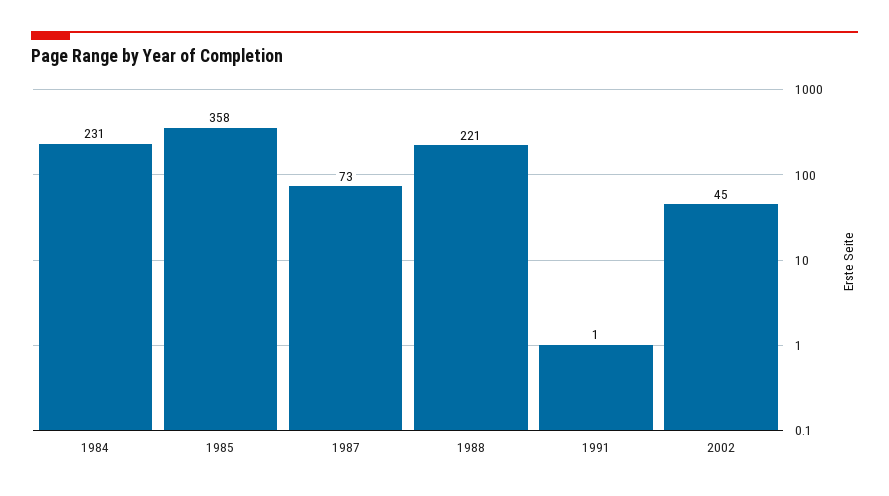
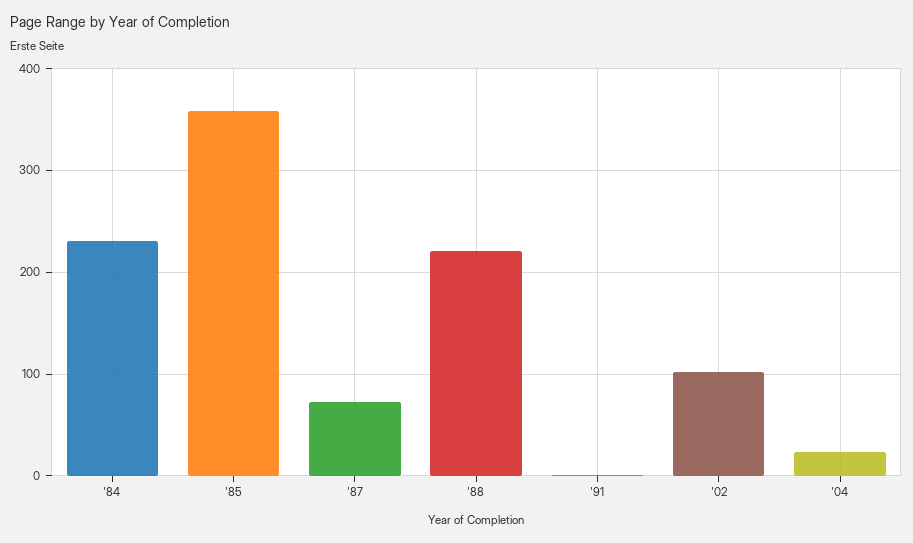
2002: 45 -> 100
'04: none -> 20

